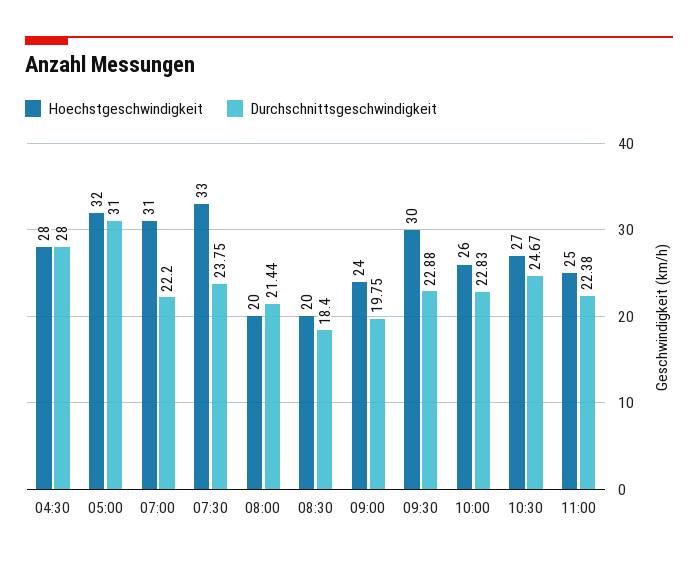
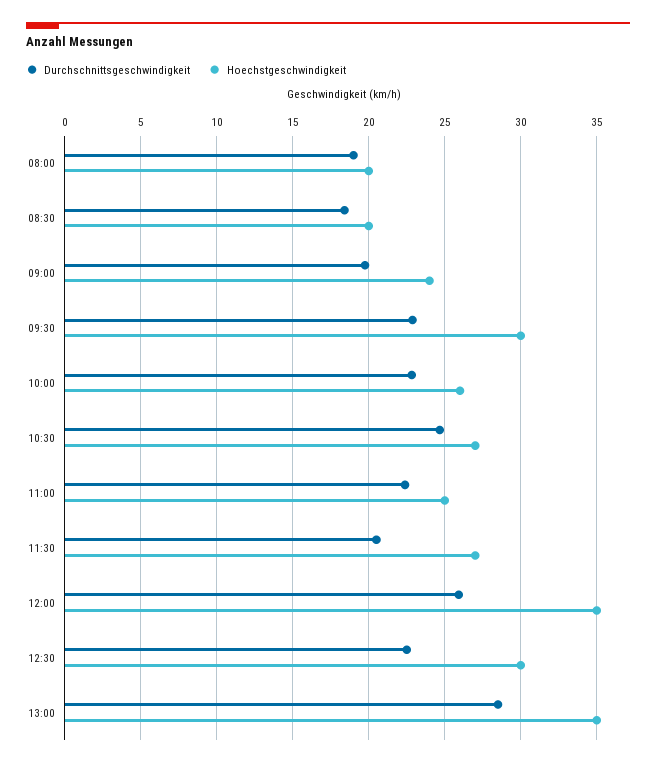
Hoechstgeschwindigkeit, 04:30: 28 -> none
Durchschnittsgeschwindigkeit, 04:30: 28 -> none
Hoechstgeschwindigkeit, 05:00: 32 -> none
Durchschnittsgeschwindigkeit, 05:00: 31 -> none
Hoechstgeschwindigkeit, 07:00: 31 -> none
Durchschnittsgeschwindigkeit, 07:00: 22.2 -> none
Hoechstgeschwindigkeit, 07:30: 33 -> none
Durchschnittsgeschwindigkeit, 07:30: 23.75 -> none
Durchschnittsgeschwindigkeit, 08:00: 21.44 -> 19
Durchschnittsgeschwindigkeit, 11:30: none -> 20.5
Hoechstgeschwindigkeit, 11:30: none -> 27
Durchschnittsgeschwindigkeit, 12:00: none -> 26
Hoechstgeschwindigkeit, 12:00: none -> 35
Durchschnittsgeschwindigkeit, 12:30: none -> 22.5
Hoechstgeschwindigkeit, 12:30: none -> 30
Durchschnittsgeschwindigkeit, 13:00: none -> 28.5
Hoechstgeschwindigkeit, 13:00: none -> 35

